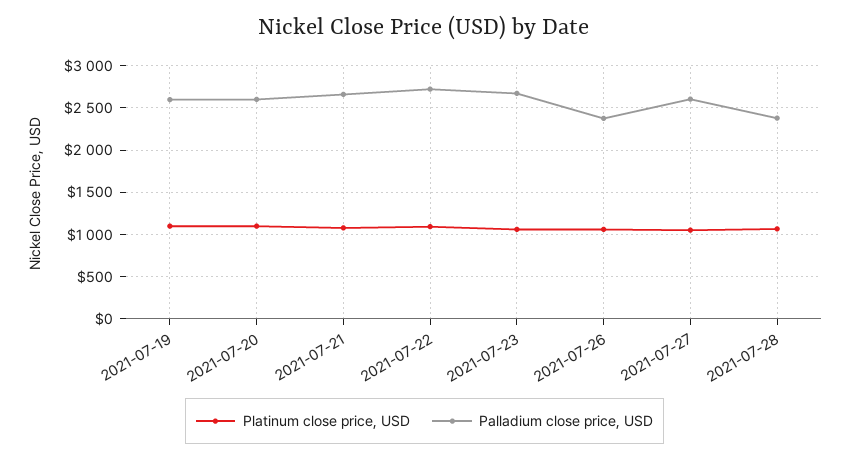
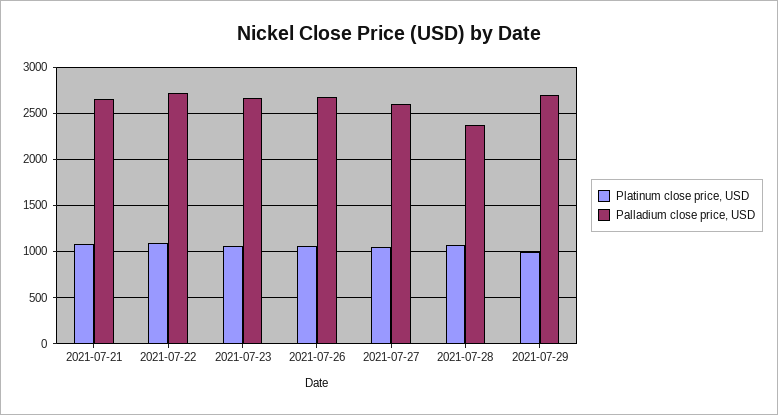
Platinum close price, USD, 2021-07-19: 1100 -> none
Palladium close price, USD, 2021-07-19: 2600 -> none
Platinum close price, USD, 2021-07-20: 1100 -> none
Palladium close price, USD, 2021-07-20: 2600 -> none
Palladium close price, USD, 2021-07-26: 2400 -> 2700
Platinum close price, USD, 2021-07-29: none -> 1000
Palladium close price, USD, 2021-07-29: none -> 2700

